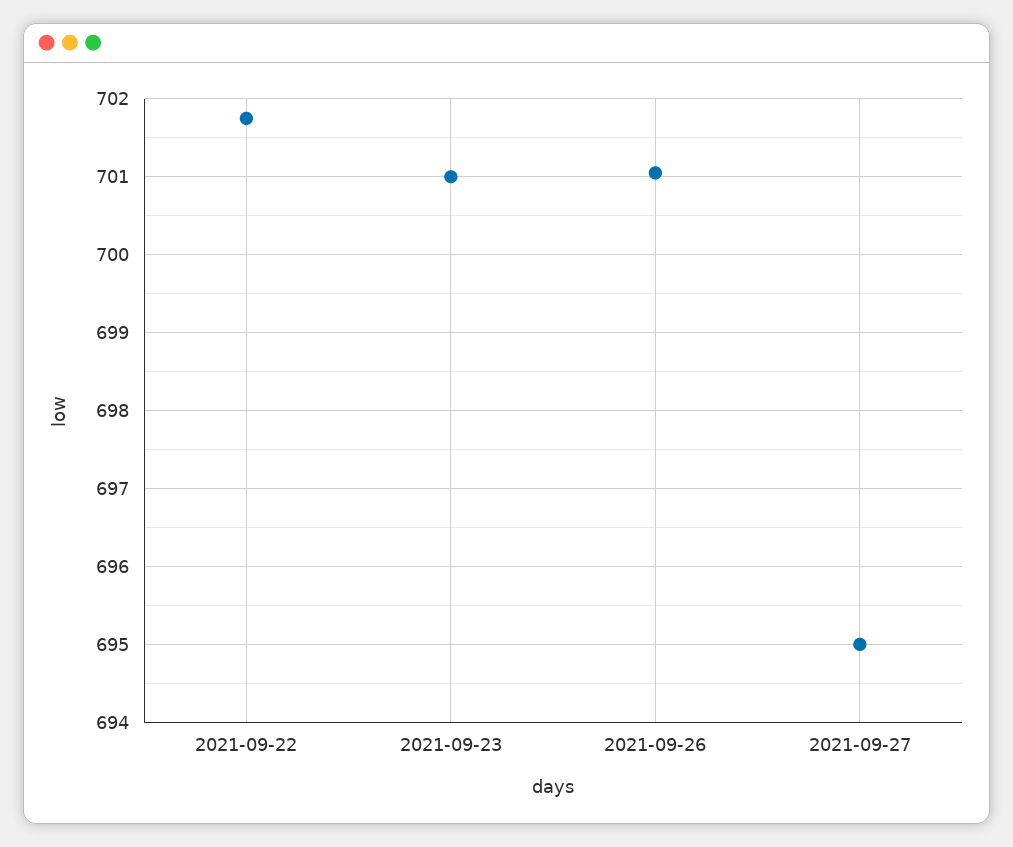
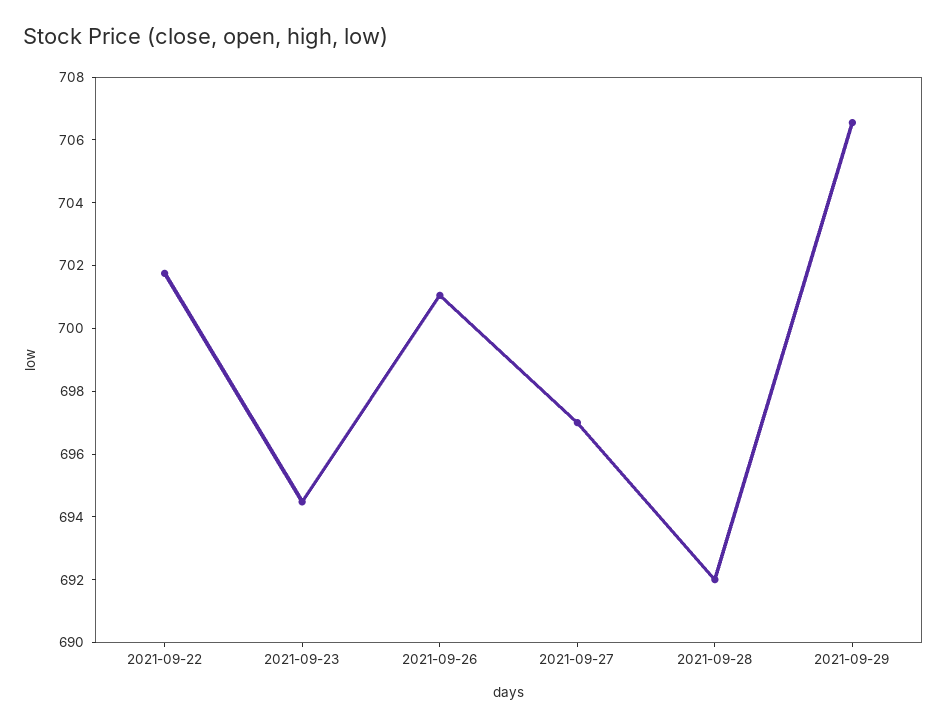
2021-09-23: 701 -> 694.5
2021-09-27: 695 -> 697
2021-09-28: none -> 692
2021-09-29: none -> 706.5

